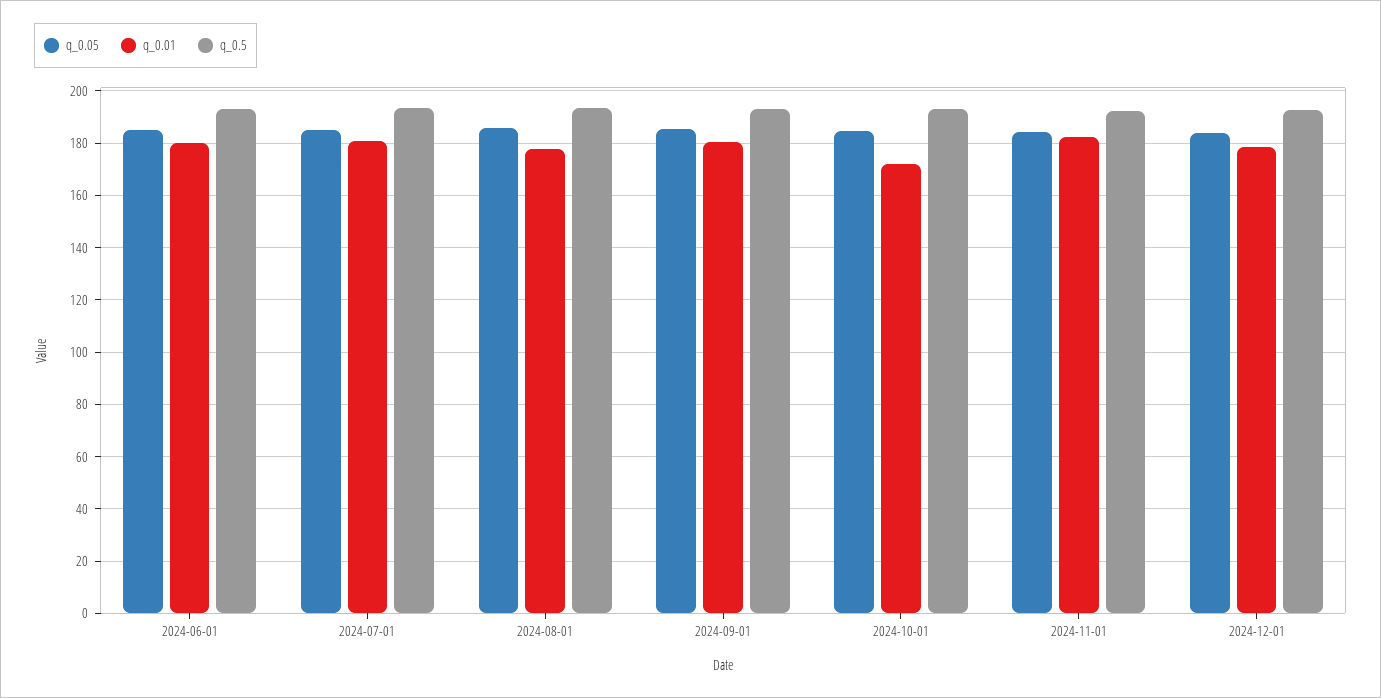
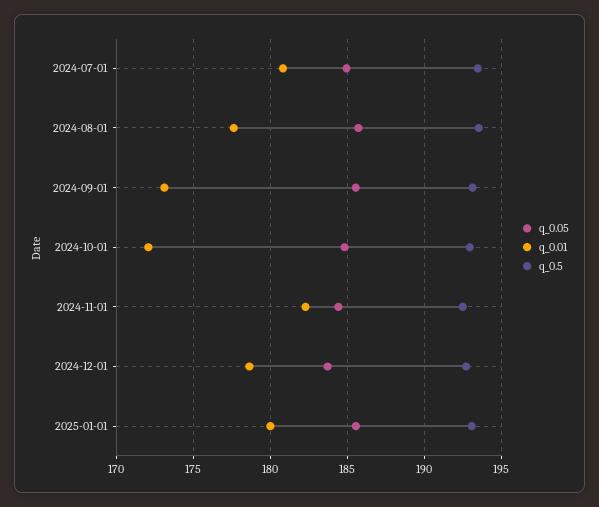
q_0.05, 2024-06-01: 185 -> none
q_0.01, 2024-06-01: 180 -> none
q_0.5, 2024-06-01: 192.5 -> none
q_0.01, 2024-09-01: 180 -> 173
q_0.05, 2025-01-01: none -> 185.5
q_0.01, 2025-01-01: none -> 180
q_0.5, 2025-01-01: none -> 193

